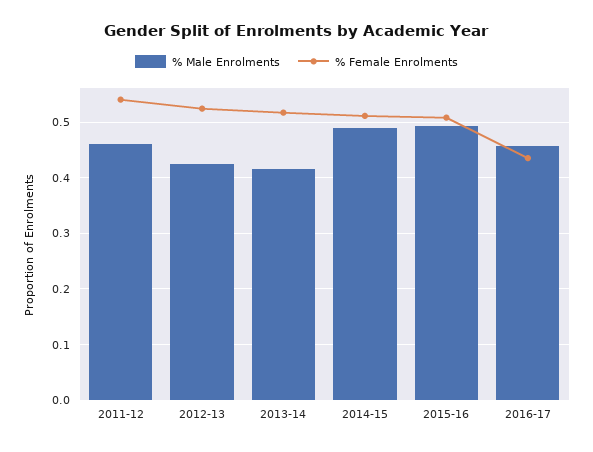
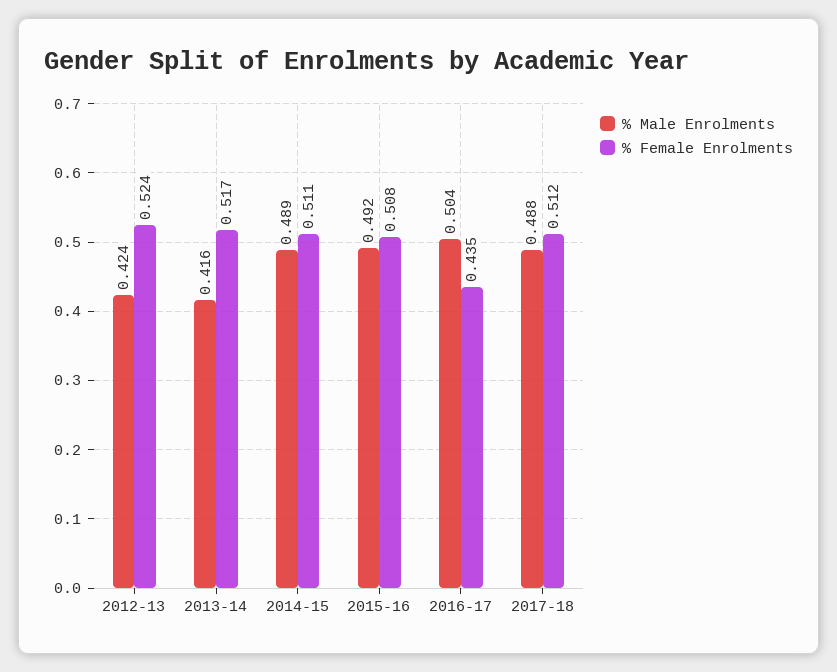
% Male Enrolments, 2011-12: 0.46 -> none
% Female Enrolments, 2011-12: 0.54 -> none
% Male Enrolments, 2016-17: 0.46 -> 0.504
% Male Enrolments, 2017-18: none -> 0.488
% Female Enrolments, 2017-18: none -> 0.512

